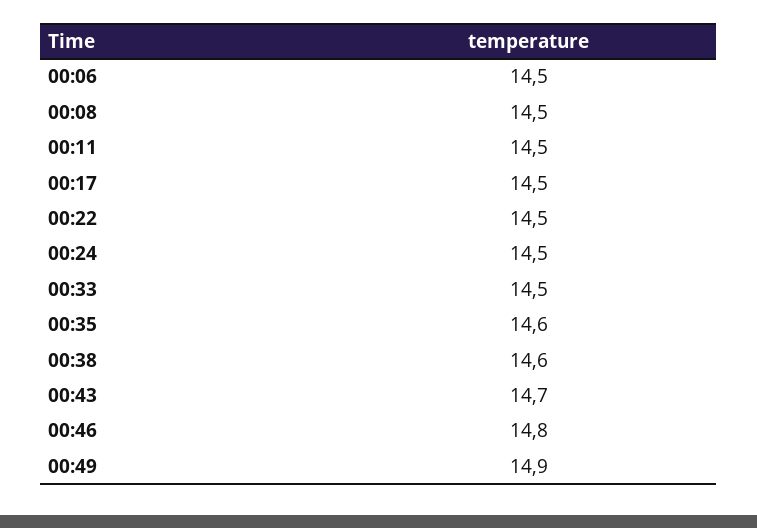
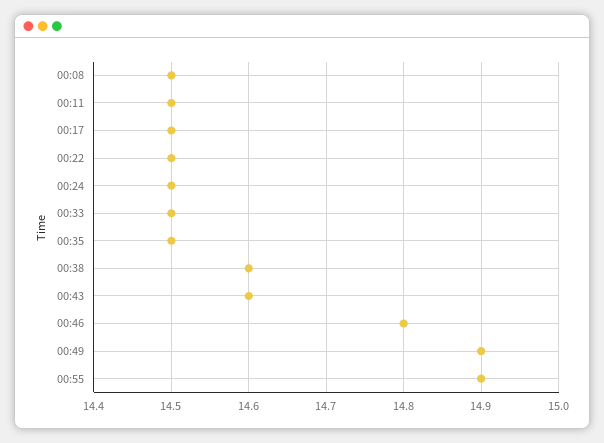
00:06: 14.5 -> none
00:35: 14.6 -> 14.5
00:43: 14.7 -> 14.6
00:55: none -> 14.9

